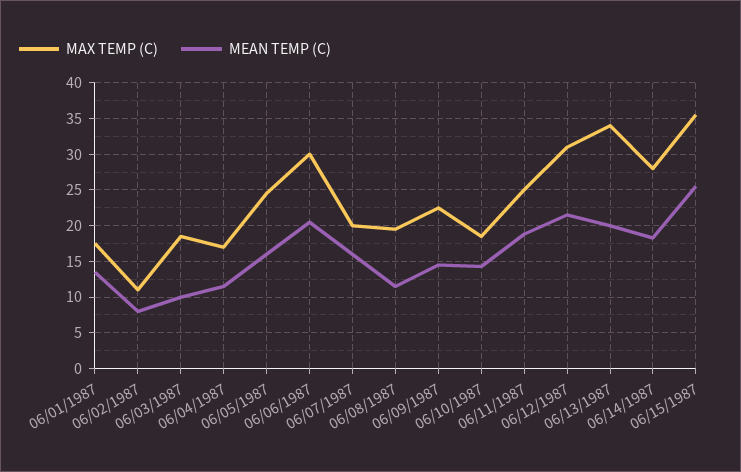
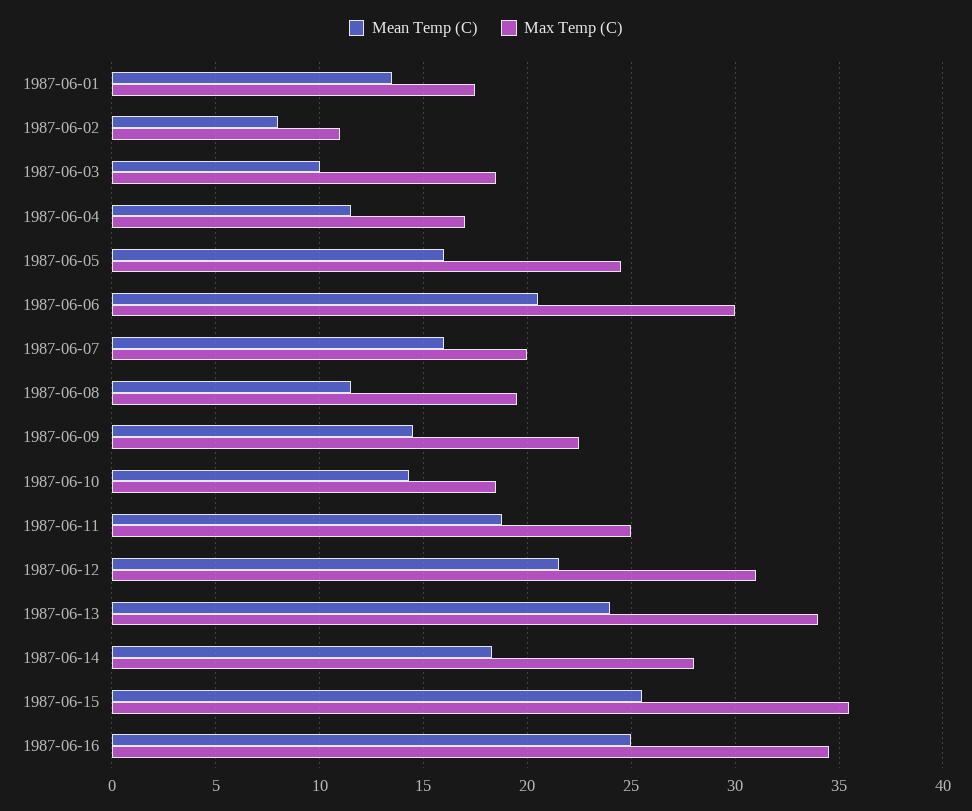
MEAN TEMP (C), 06/13/1987: 20 -> 24
MEAN TEMP (C), 1987-06-16: none -> 25
MAX TEMP (C), 1987-06-16: none -> 34.5

